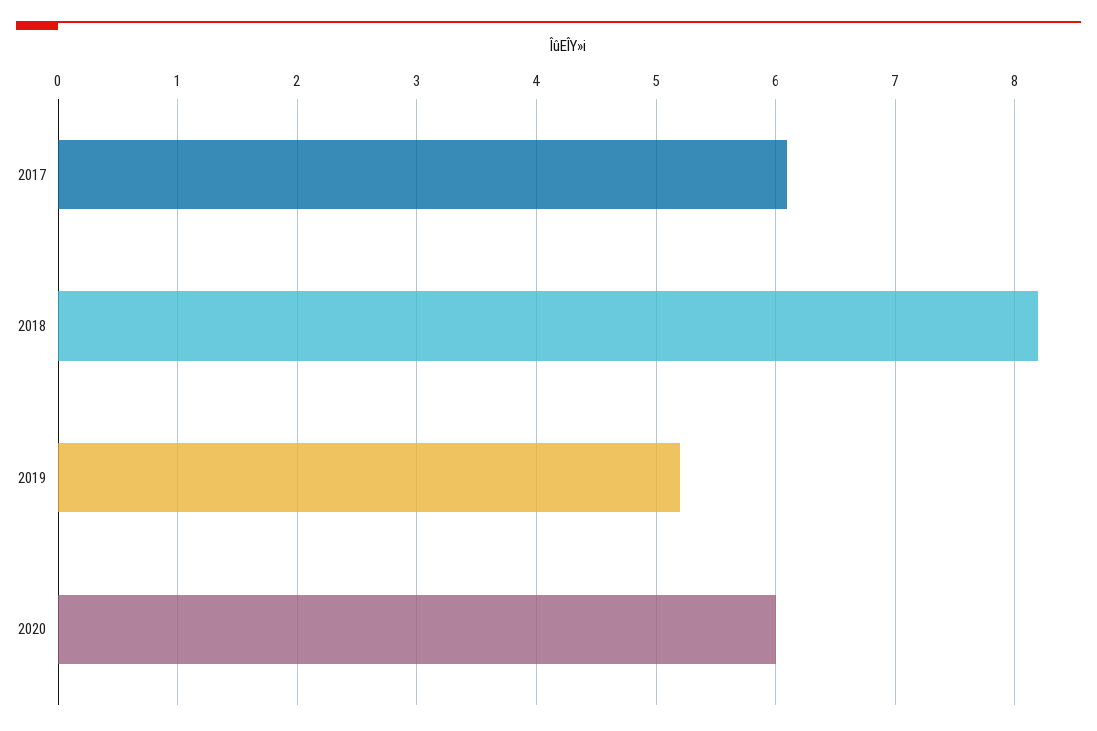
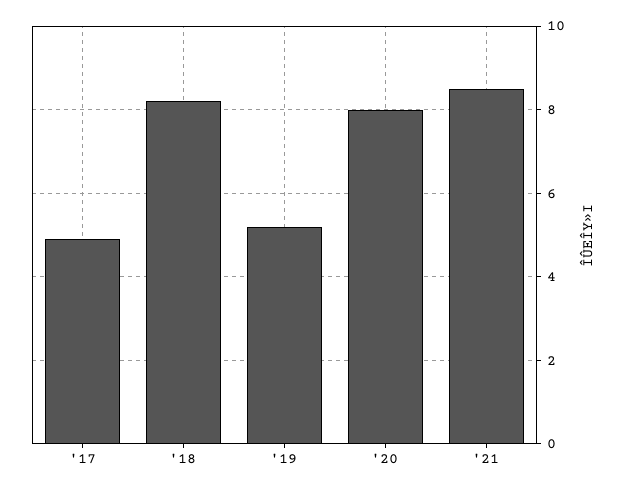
2017: 6.1 -> 5
2020: 6 -> 8
'21: none -> 8.5

